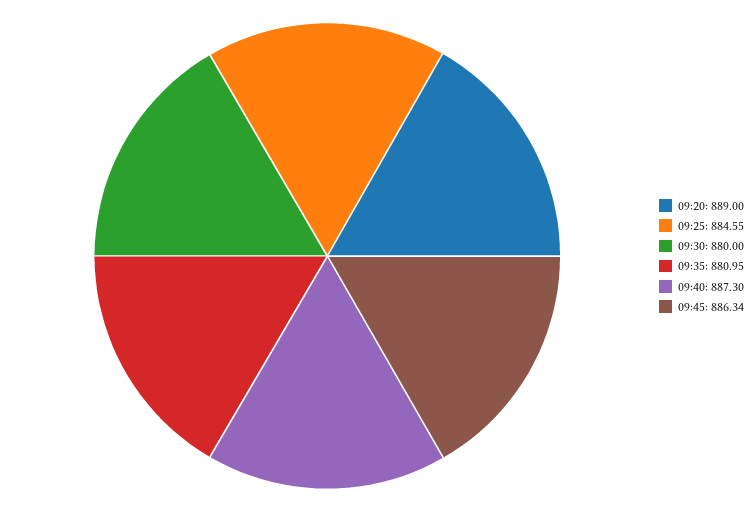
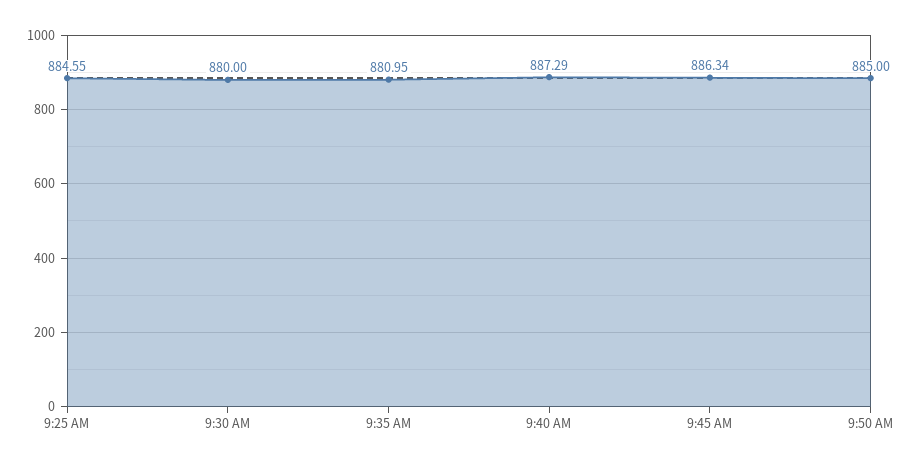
09:20: 889 -> none
09:40: 887.3 -> 887.29
9:50 AM: none -> 885

